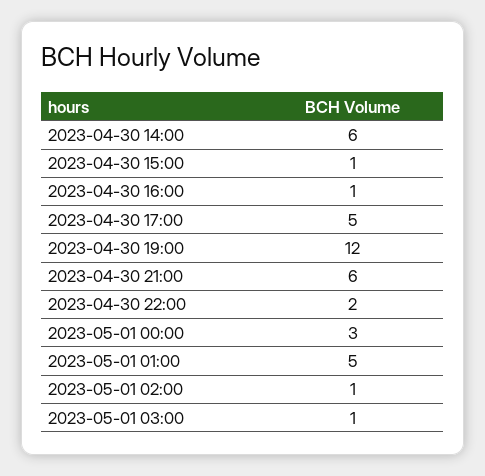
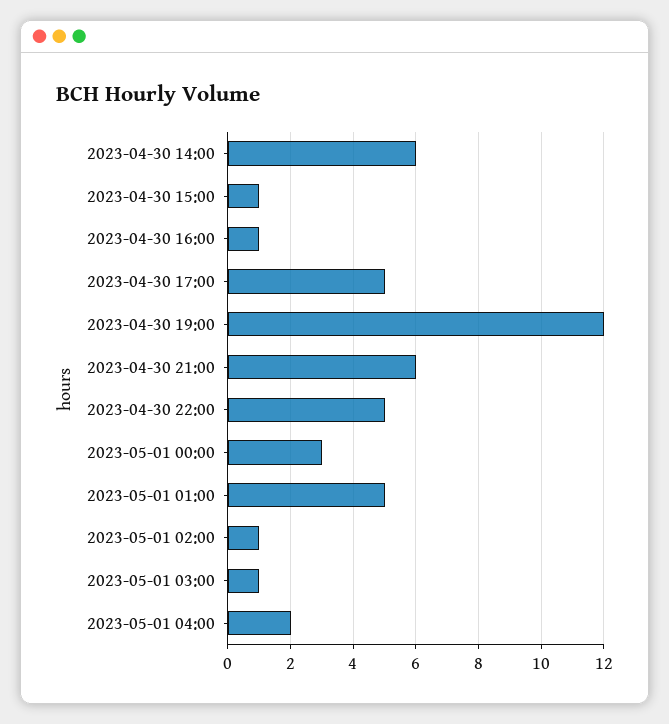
2023-04-30 22:00: 2 -> 5
2023-05-01 04:00: none -> 2

